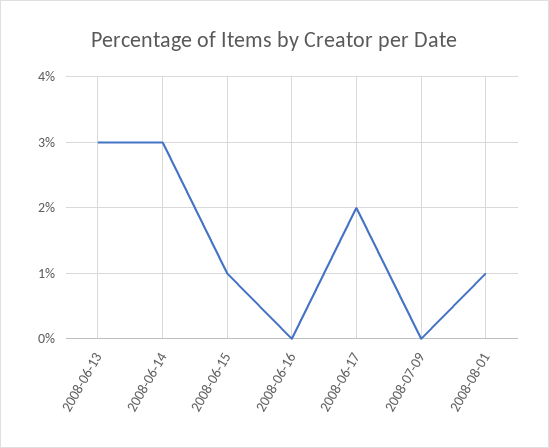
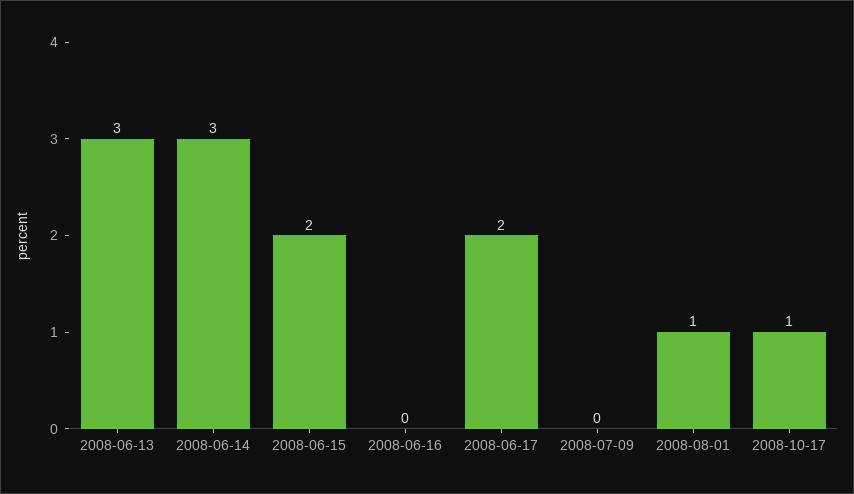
2008-06-15: 1 -> 2
2008-10-17: none -> 1

